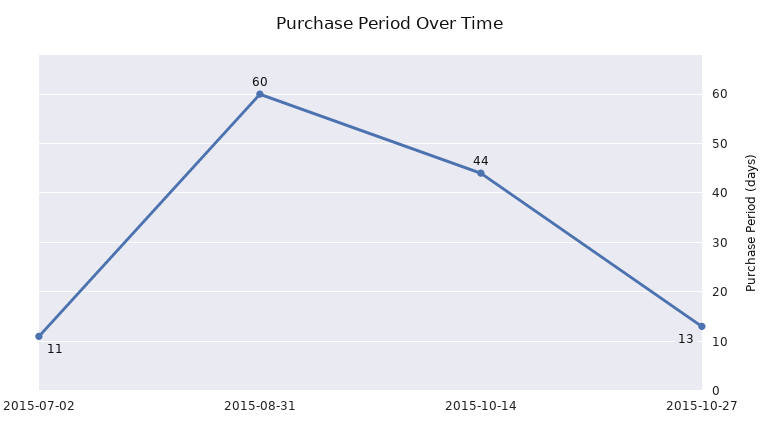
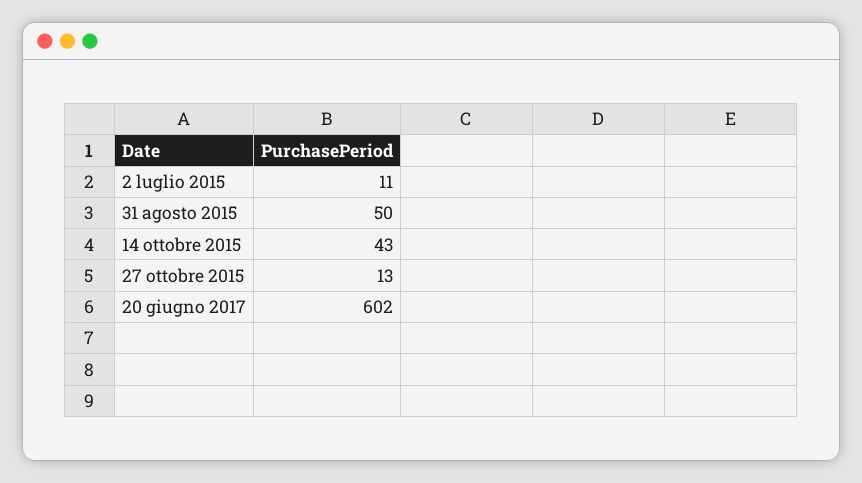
2015-08-31: 60 -> 50
2015-10-14: 44 -> 43
20 giugno 2017: none -> 602

